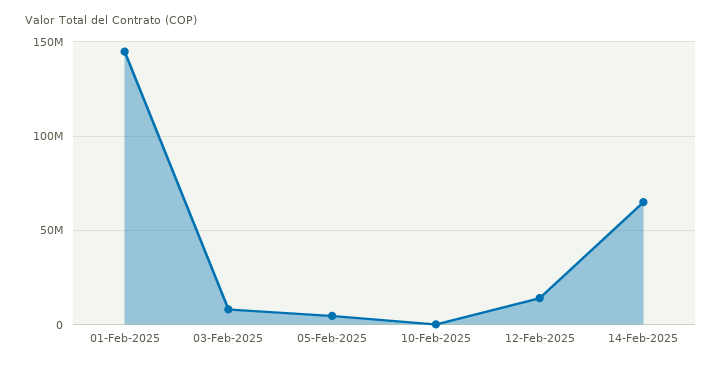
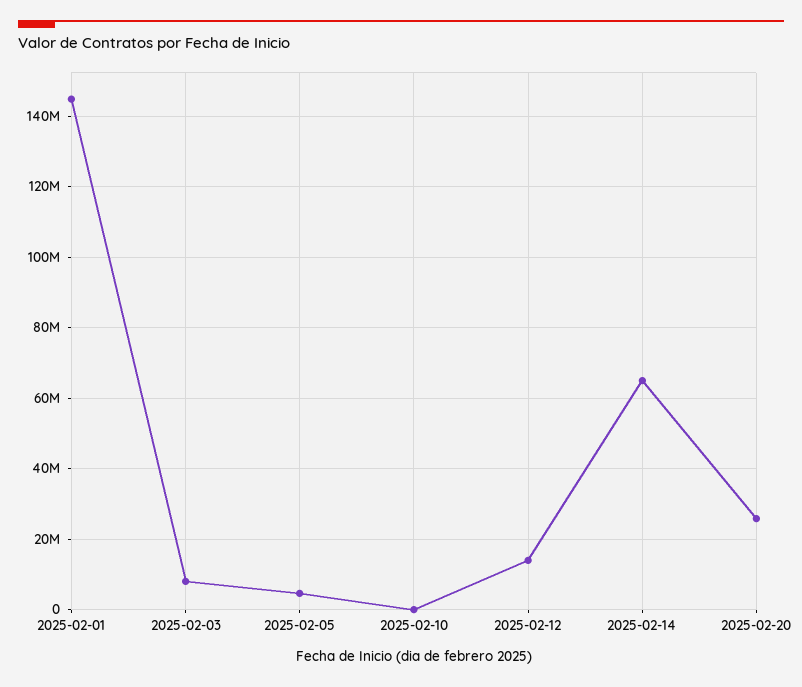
2025-02-20: none -> 26000000

